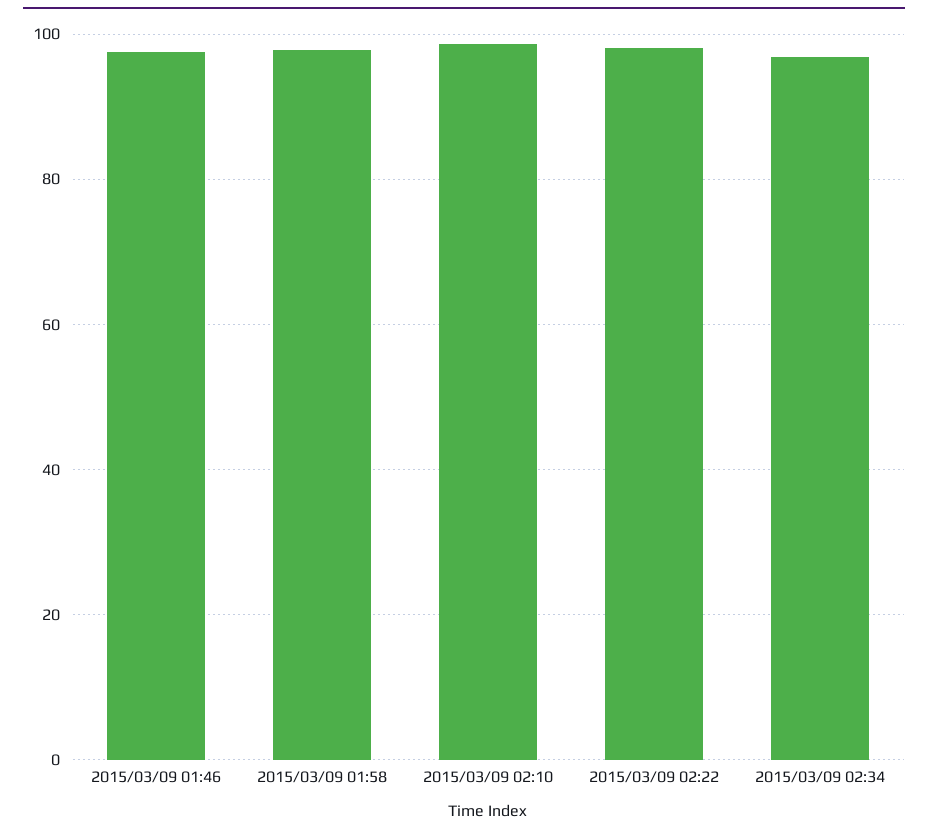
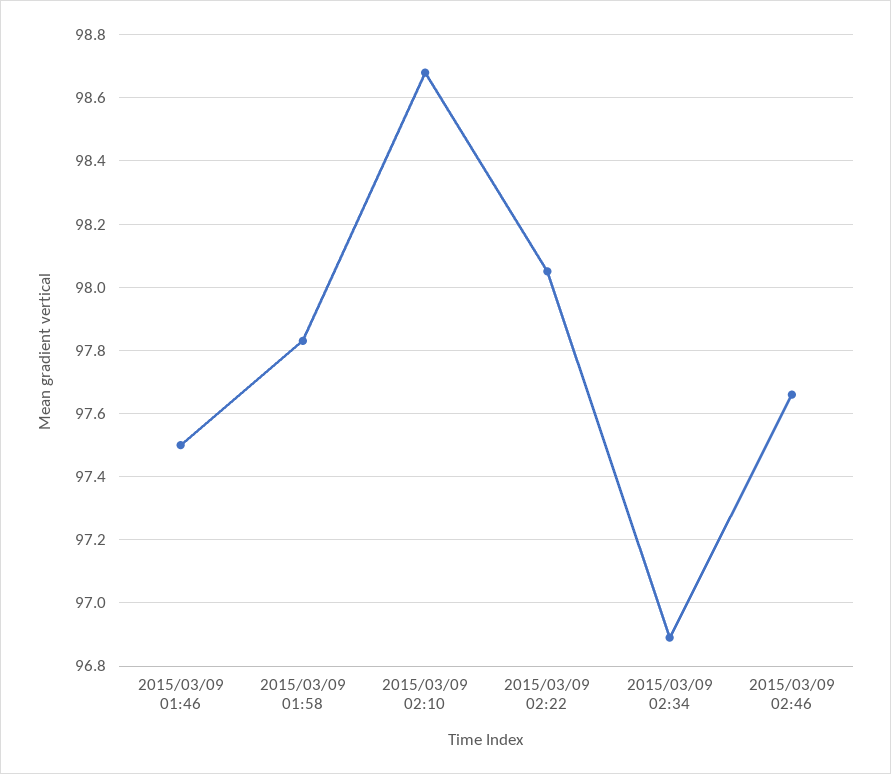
2015/03/09 02:46: none -> 97.65

